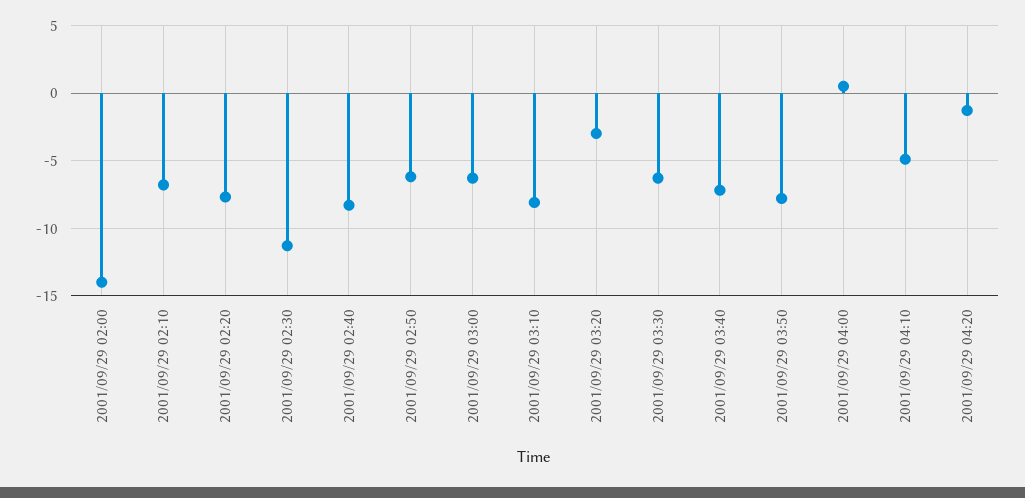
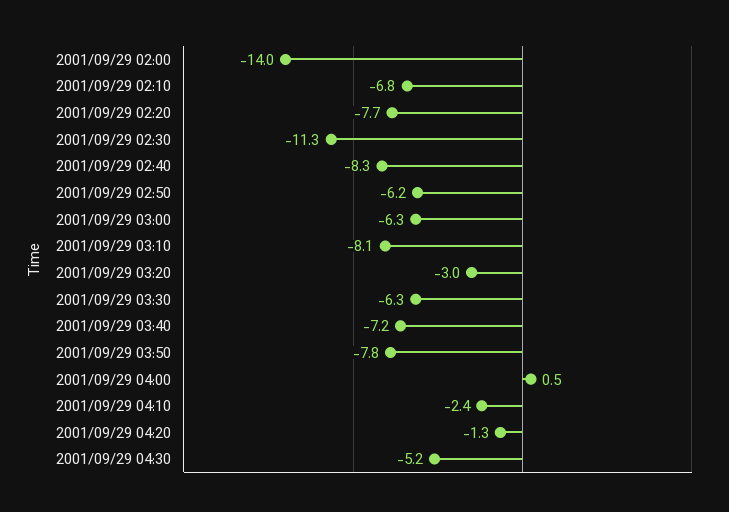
2001/09/29 04:10: -5 -> -2.4
2001/09/29 04:30: none -> -5.2

